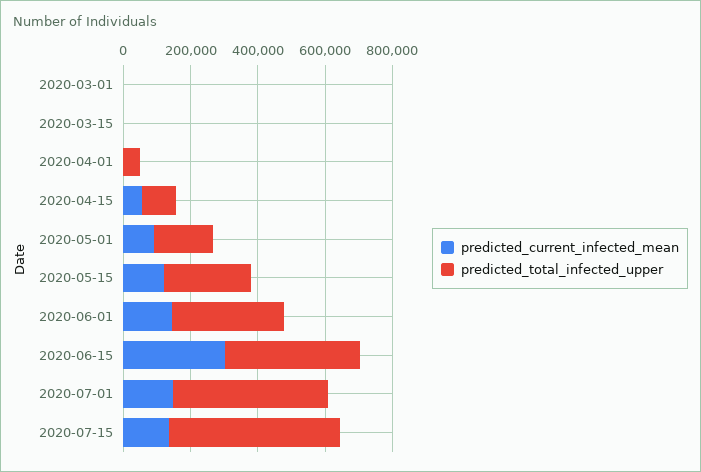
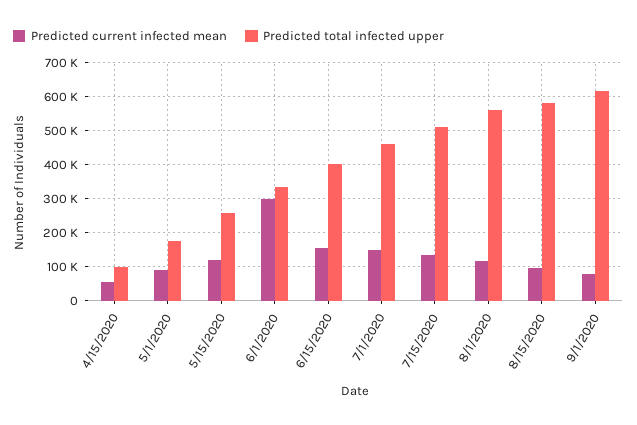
predicted_current_infected_mean, 2020-03-01: 0 -> none
predicted_total_infected_upper, 2020-03-01: 0 -> none
predicted_current_infected_mean, 2020-03-15: 0 -> none
predicted_total_infected_upper, 2020-03-15: 0 -> none
predicted_current_infected_mean, 2020-04-01: 0 -> none
predicted_total_infected_upper, 2020-04-01: 50000 -> none
predicted_current_infected_mean, 2020-06-01: 150000 -> 300000
predicted_current_infected_mean, 2020-06-15: 300000 -> 160000
predicted_current_infected_mean, 8/1/2020: none -> 120000
predicted_total_infected_upper, 8/1/2020: none -> 560000
predicted_current_infected_mean, 8/15/2020: none -> 100000
predicted_total_infected_upper, 8/15/2020: none -> 580000
predicted_current_infected_mean, 9/1/2020: none -> 80000
predicted_total_infected_upper, 9/1/2020: none -> 620000

